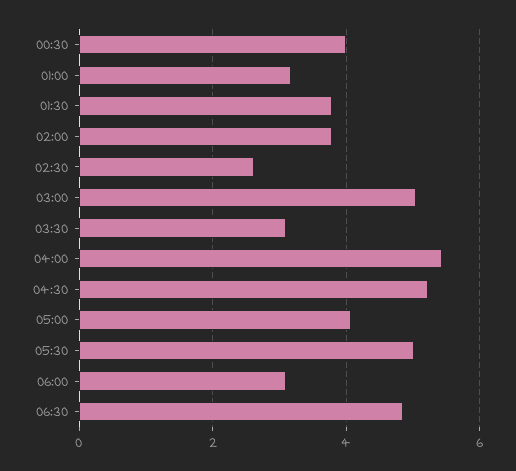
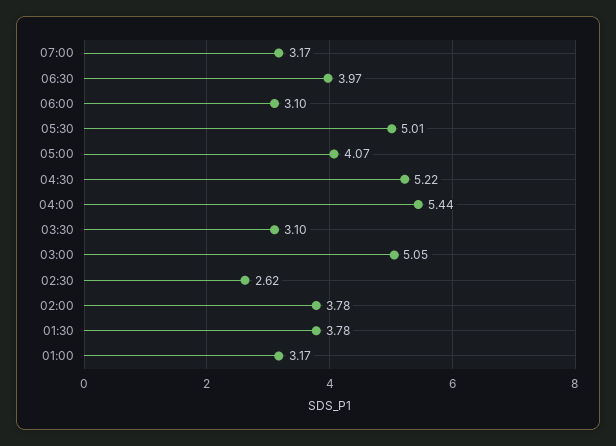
00:30: 4 -> none
06:30: 4.8 -> 3.97
07:00: none -> 3.17

